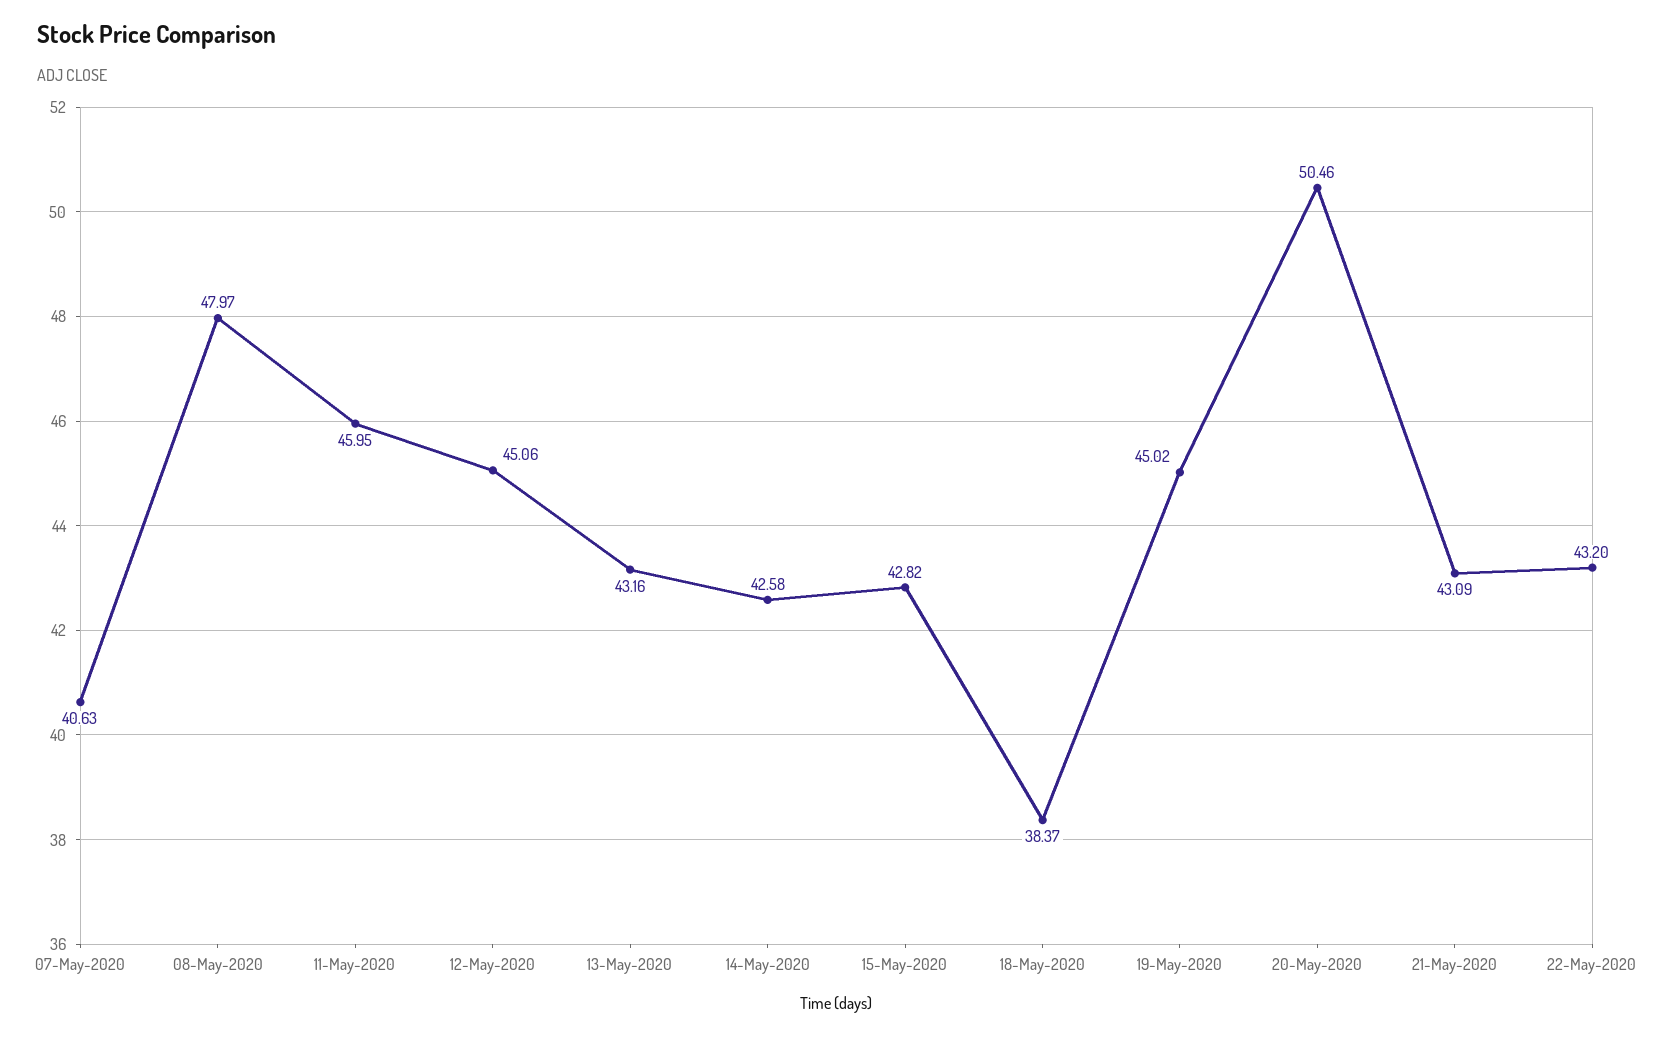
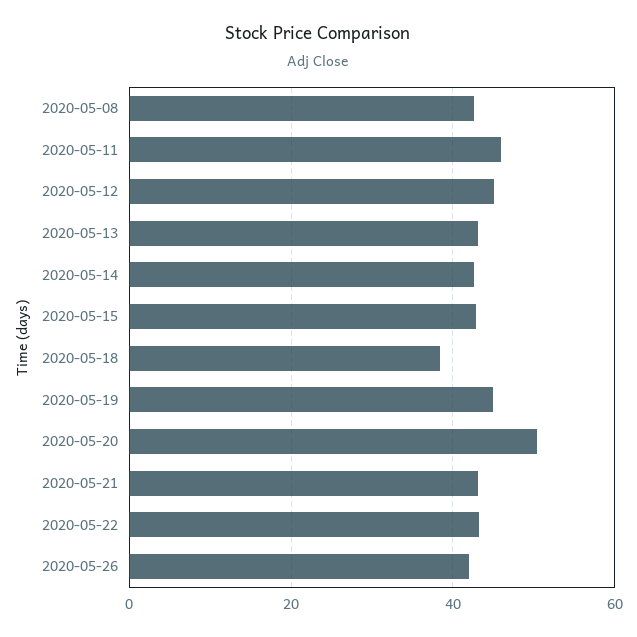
07-May-2020: 40.63 -> none
08-May-2020: 47.97 -> 42
2020-05-26: none -> 42

